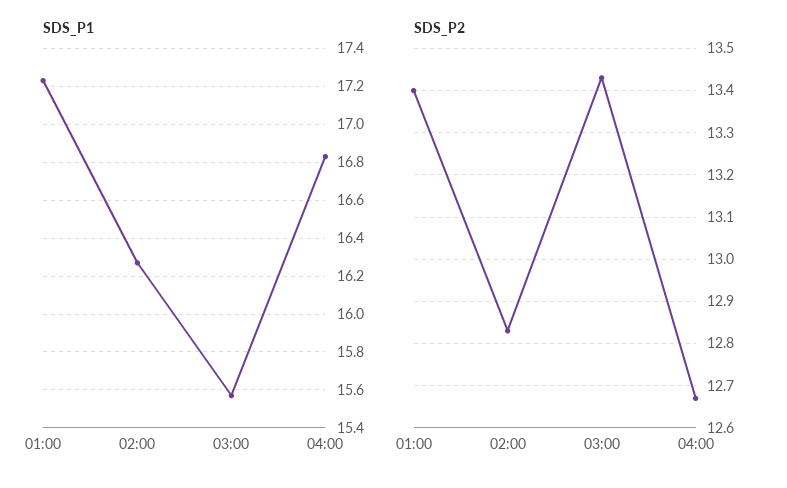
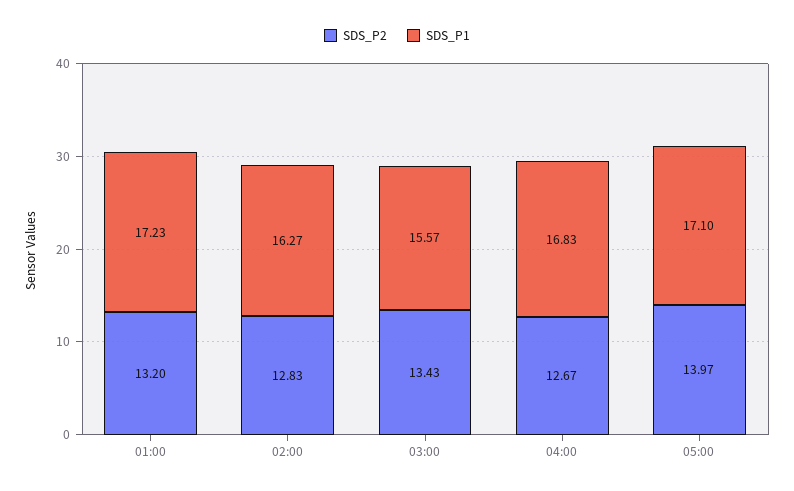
SDS_P2, 01:00: 13.4 -> 13.2
SDS_P2, 05:00: none -> 13.97
SDS_P1, 05:00: none -> 17.1

